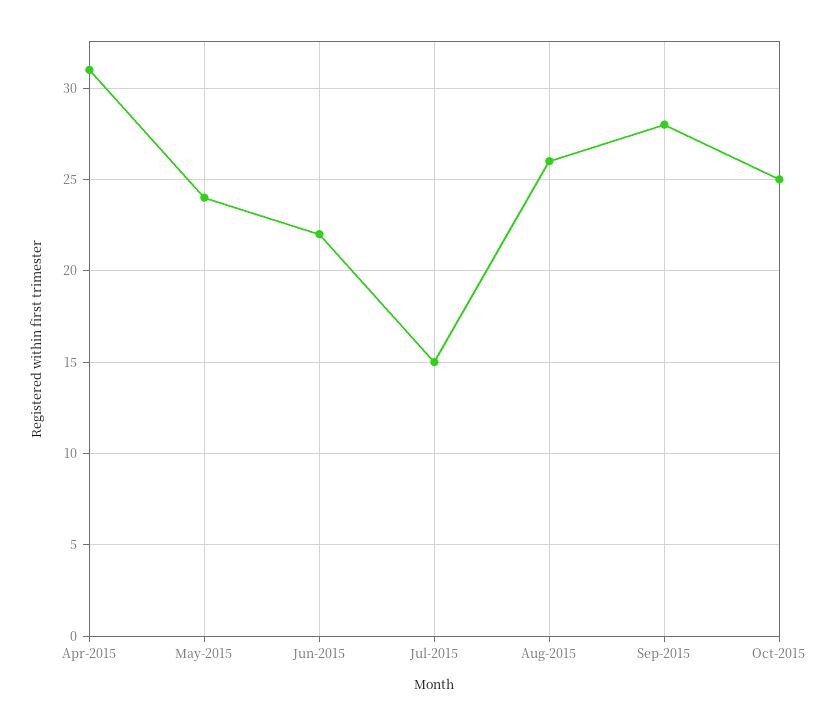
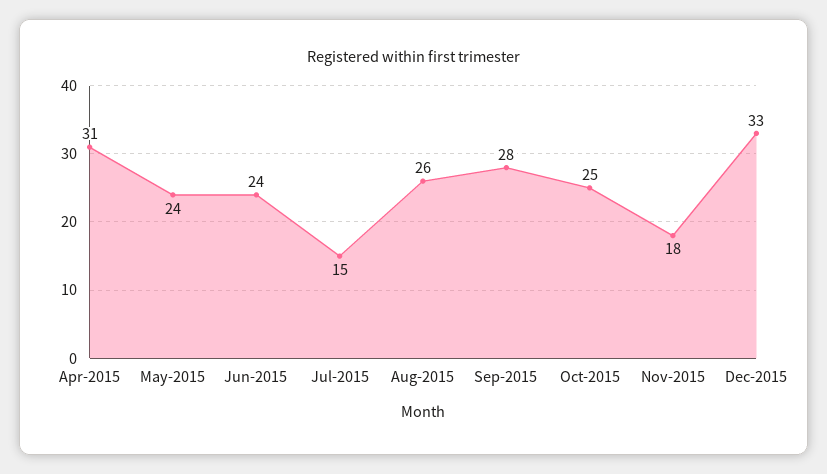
Jun-2015: 22 -> 24
Nov-2015: none -> 18
Dec-2015: none -> 33

